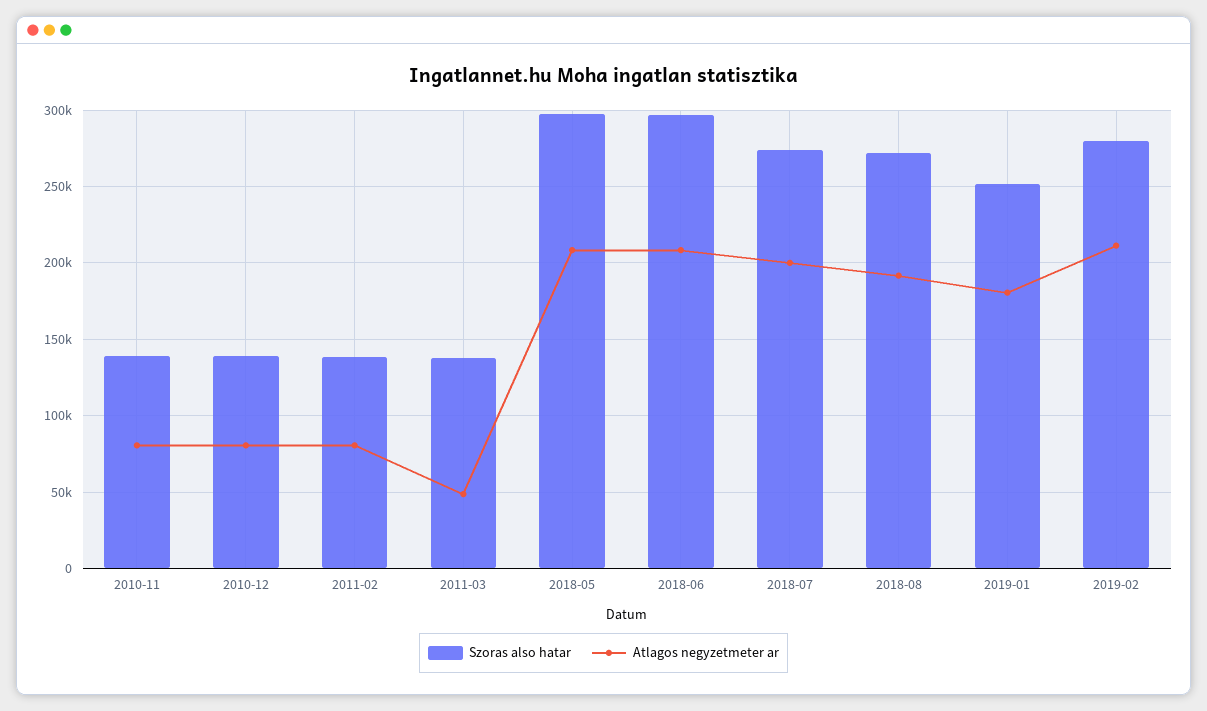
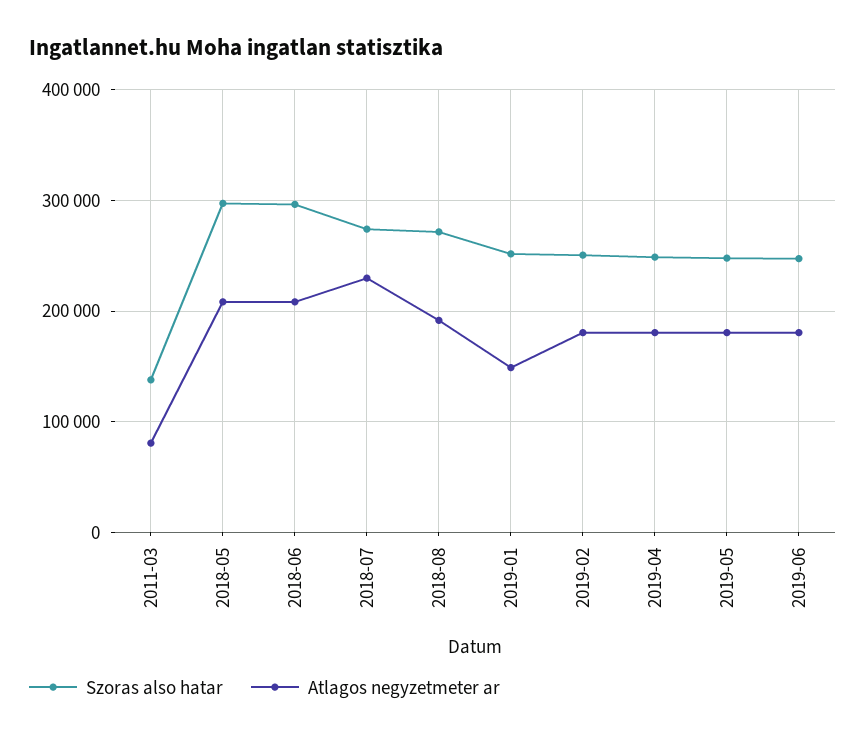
Szoras also hatar, 2010-11: 140000 -> none
Atlagos negyzetmeter ar, 2010-11: 80000 -> none
Szoras also hatar, 2010-12: 140000 -> none
Atlagos negyzetmeter ar, 2010-12: 80000 -> none
Szoras also hatar, 2011-02: 140000 -> none
Atlagos negyzetmeter ar, 2011-02: 80000 -> none
Atlagos negyzetmeter ar, 2011-03: 50000 -> 80000
Atlagos negyzetmeter ar, 2018-07: 200000 -> 230000
Atlagos negyzetmeter ar, 2019-01: 180000 -> 150000
Szoras also hatar, 2019-02: 280000 -> 250000
Atlagos negyzetmeter ar, 2019-02: 210000 -> 180000
Szoras also hatar, 2019-04: none -> 250000
Atlagos negyzetmeter ar, 2019-04: none -> 180000
Szoras also hatar, 2019-05: none -> 250000
Atlagos negyzetmeter ar, 2019-05: none -> 180000
Szoras also hatar, 2019-06: none -> 250000
Atlagos negyzetmeter ar, 2019-06: none -> 180000

